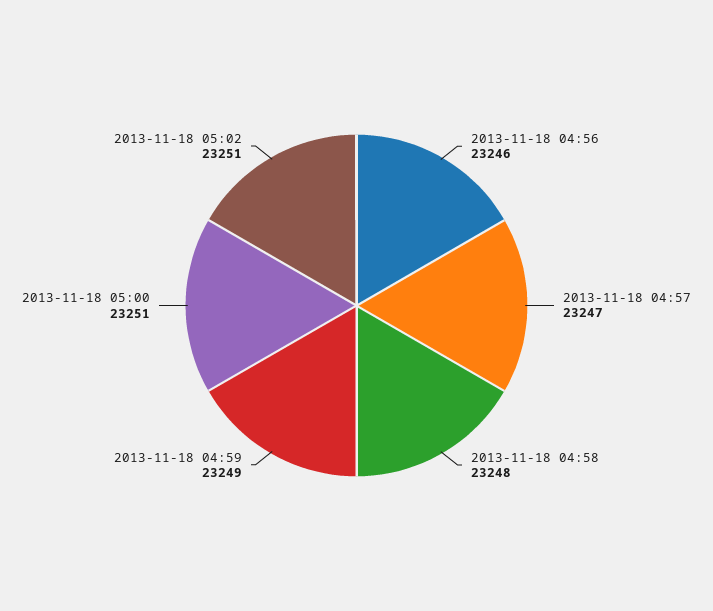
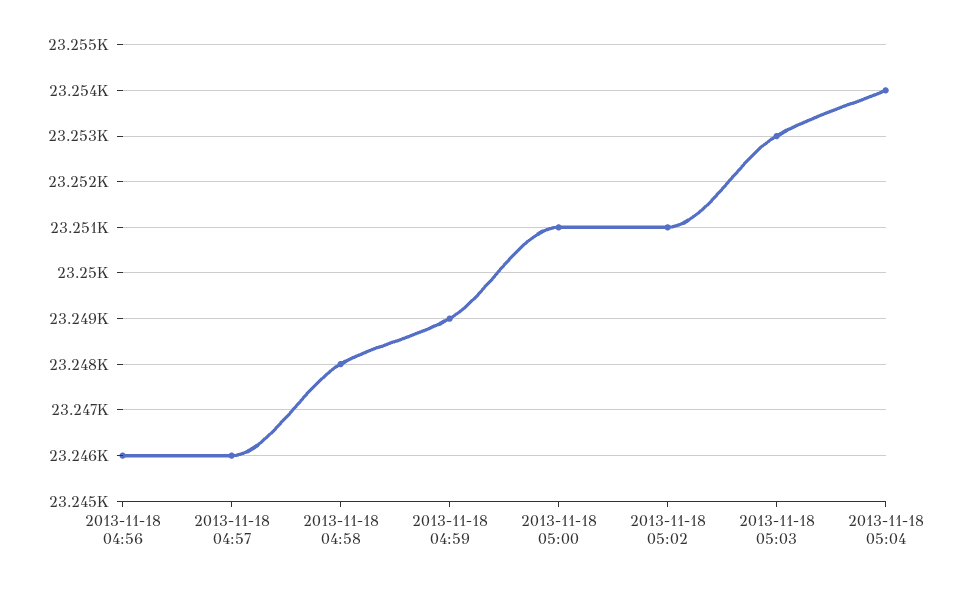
2013-11-18 04:57: 23247 -> 23246
2013-11-18 05:03: none -> 23253
2013-11-18 05:04: none -> 23254

